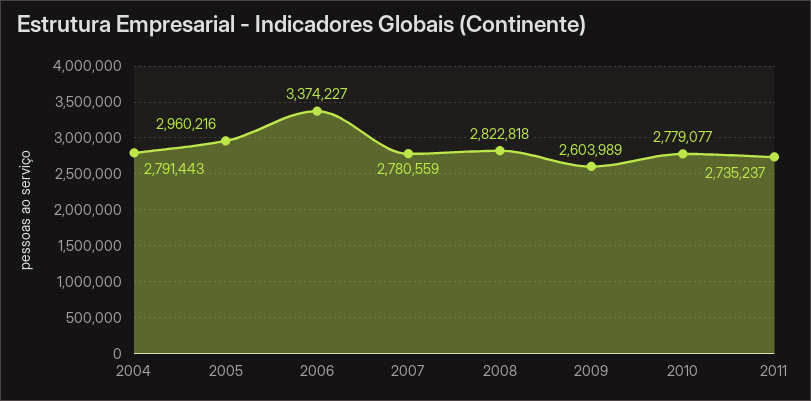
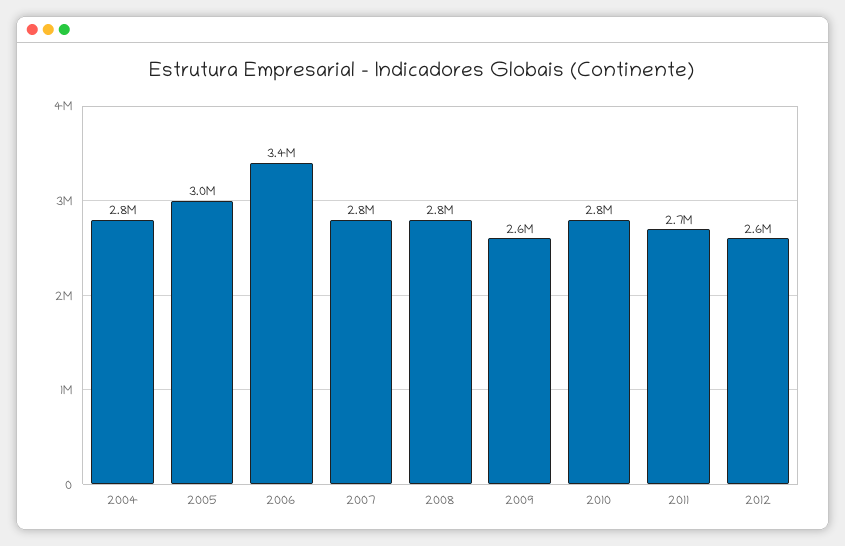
2012: none -> 2600000

